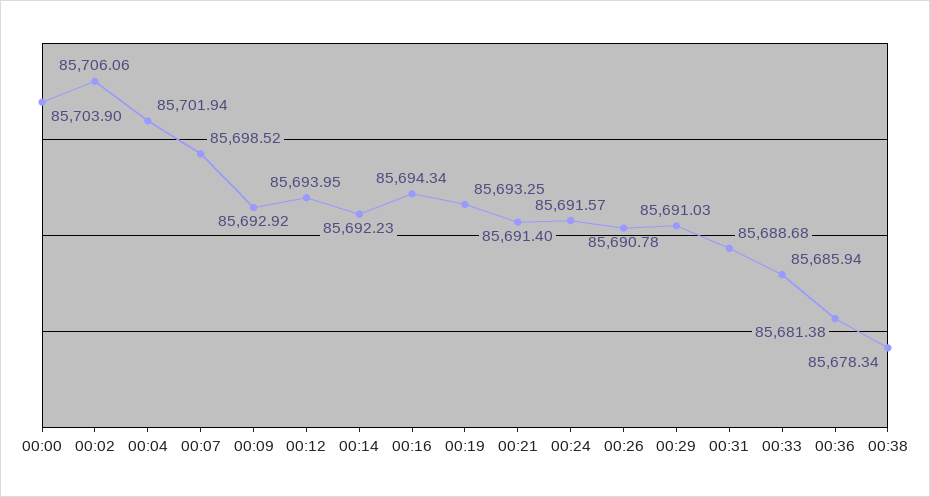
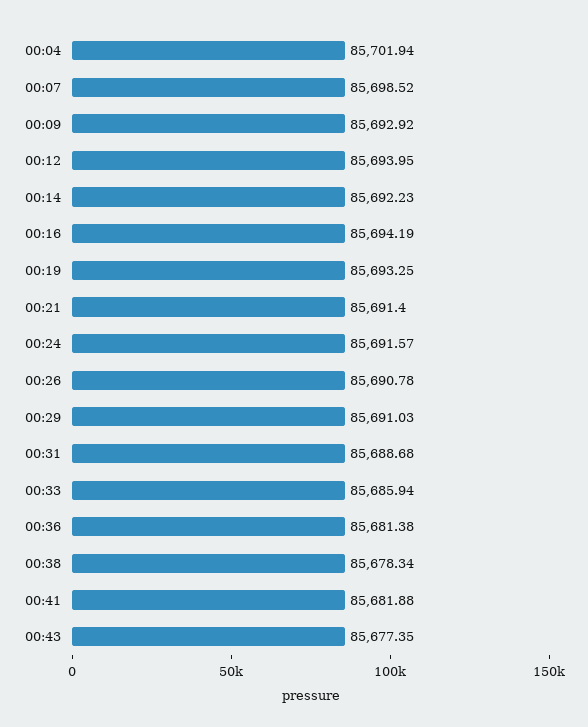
00:00: 85703.9 -> none
00:02: 85706.06 -> none
00:16: 85694.34 -> 85694.19
00:41: none -> 85681.88
00:43: none -> 85677.35

